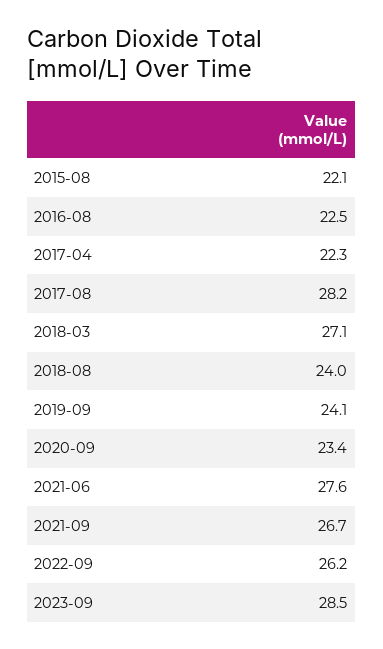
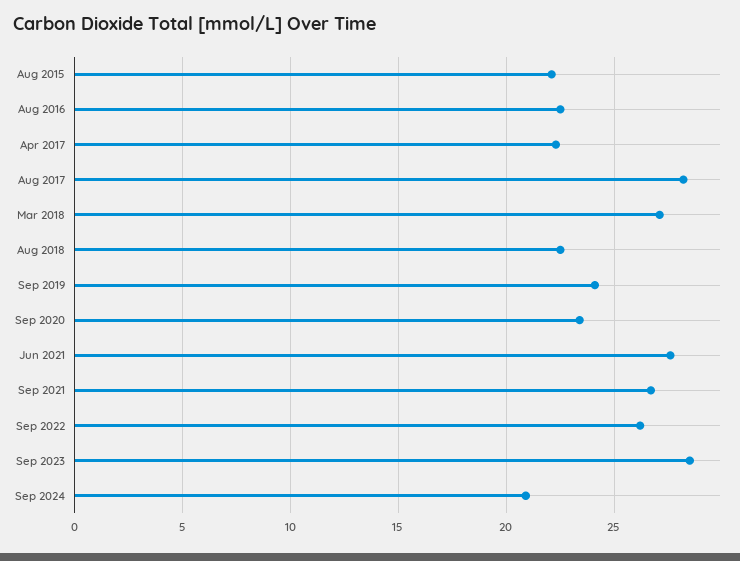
2018-08: 24 -> 22.5
Sep 2024: none -> 21

